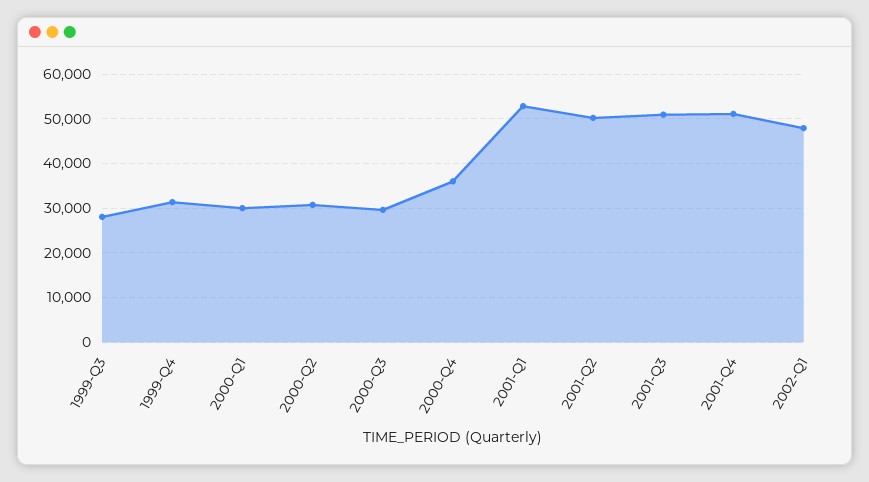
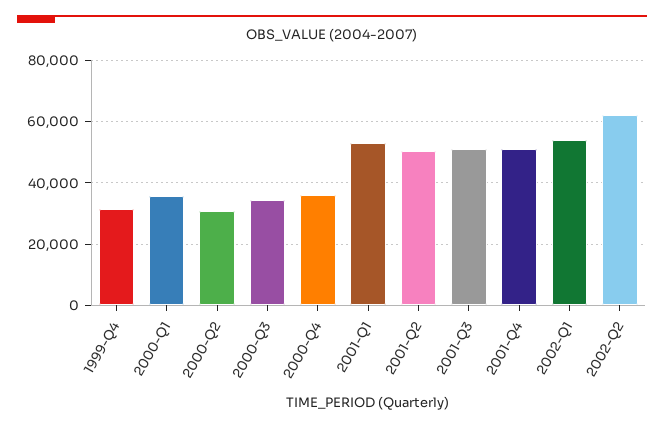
1999-Q3: 28000 -> none
2000-Q1: 30000 -> 36000
2000-Q3: 30000 -> 34000
2002-Q1: 48000 -> 54000
2002-Q2: none -> 62000

